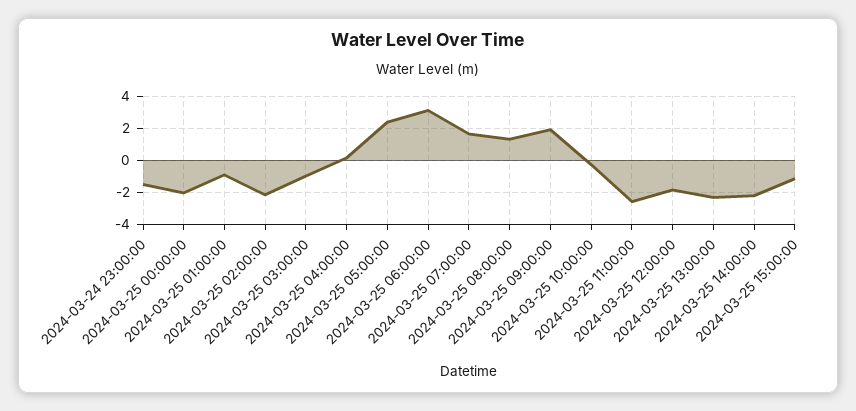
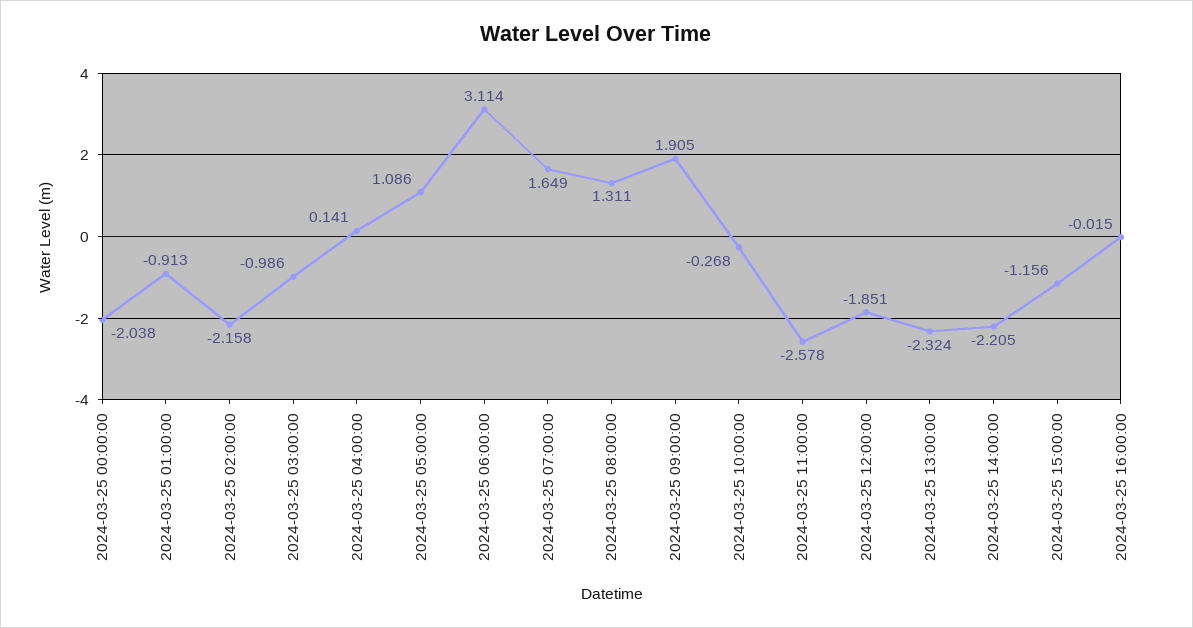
2024-03-24 23:00:00: -1.5 -> none
2024-03-25 05:00:00: 2.5 -> 1.086
2024-03-25 16:00:00: none -> -0.015

